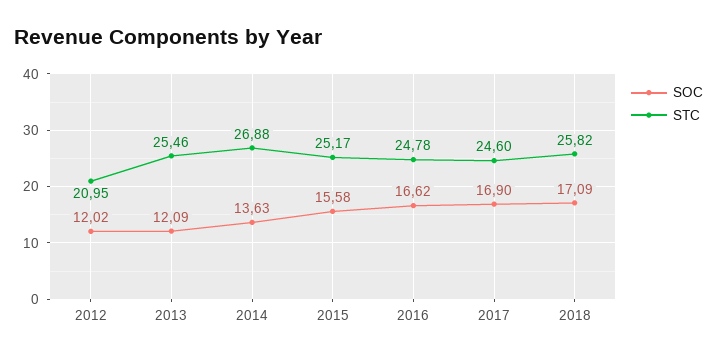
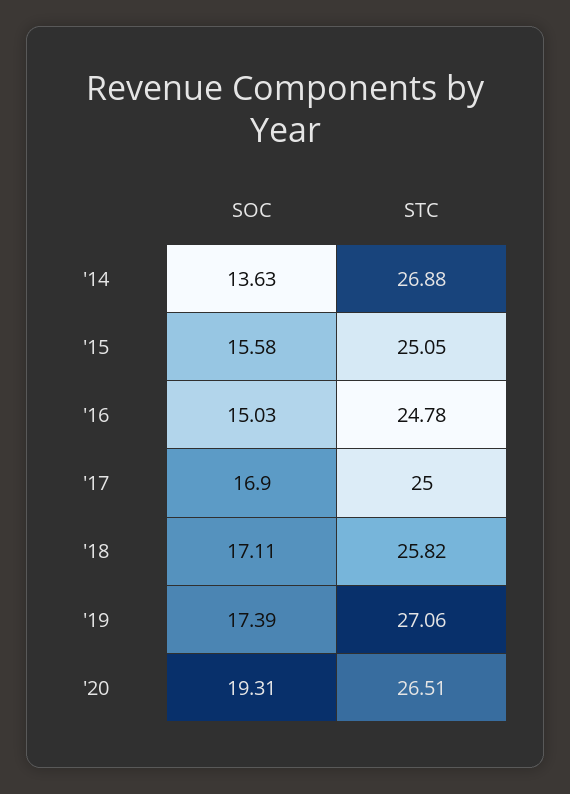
SOC, 2012: 12.02 -> none
STC, 2012: 20.95 -> none
SOC, 2013: 12.09 -> none
STC, 2013: 25.46 -> none
STC, 2015: 25.17 -> 25.05
SOC, 2016: 16.62 -> 15.03
STC, 2017: 24.6 -> 25
SOC, 2018: 17.09 -> 17.11
SOC, '19: none -> 17.39
STC, '19: none -> 27.06
SOC, '20: none -> 19.31
STC, '20: none -> 26.51

